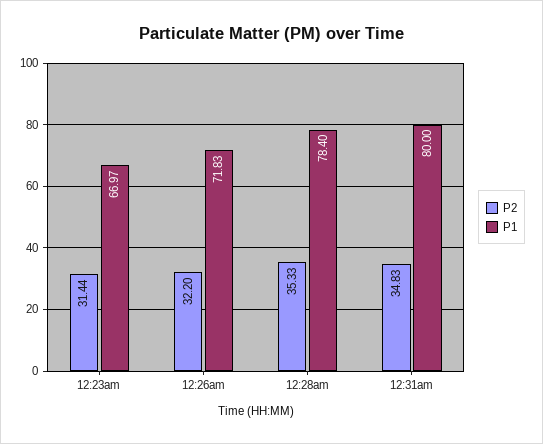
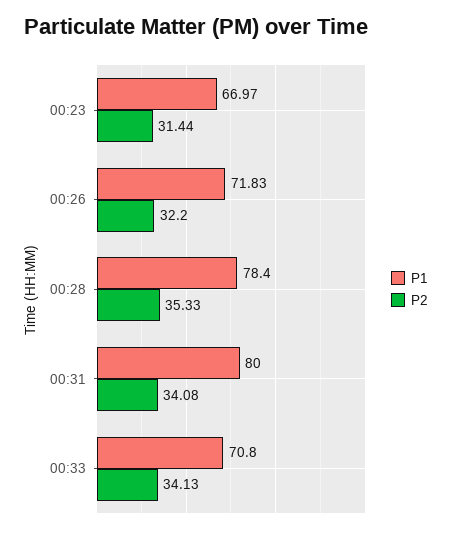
P2, 12:31am: 34.83 -> 34.08
P1, 00:33: none -> 70.8
P2, 00:33: none -> 34.13

